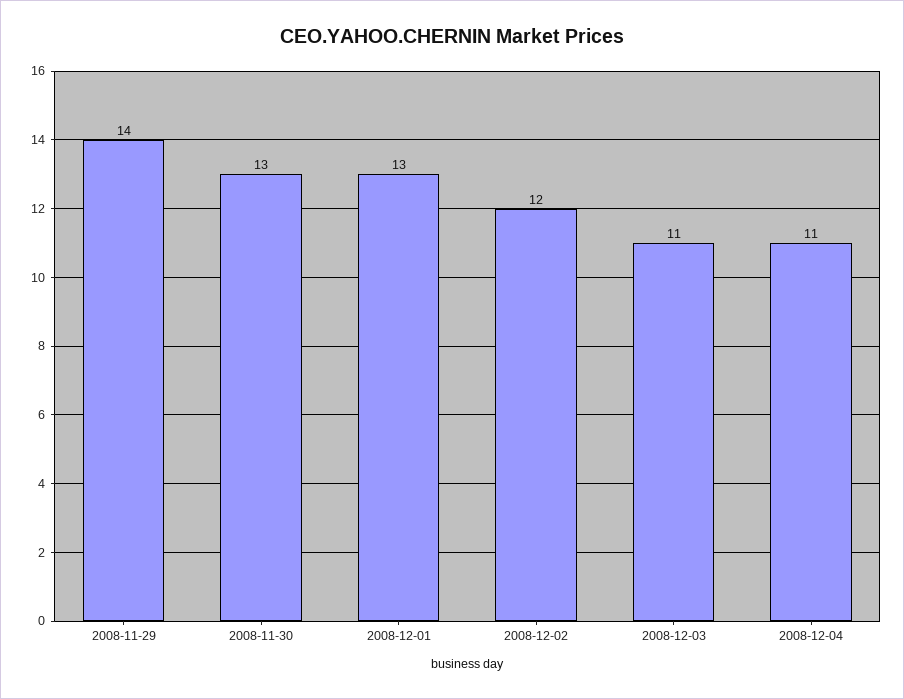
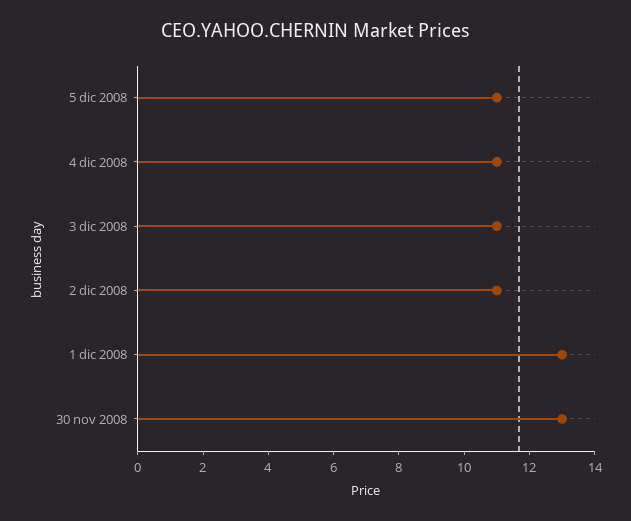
2008-11-29: 14 -> none
2008-12-02: 12 -> 11
5 dic 2008: none -> 11

